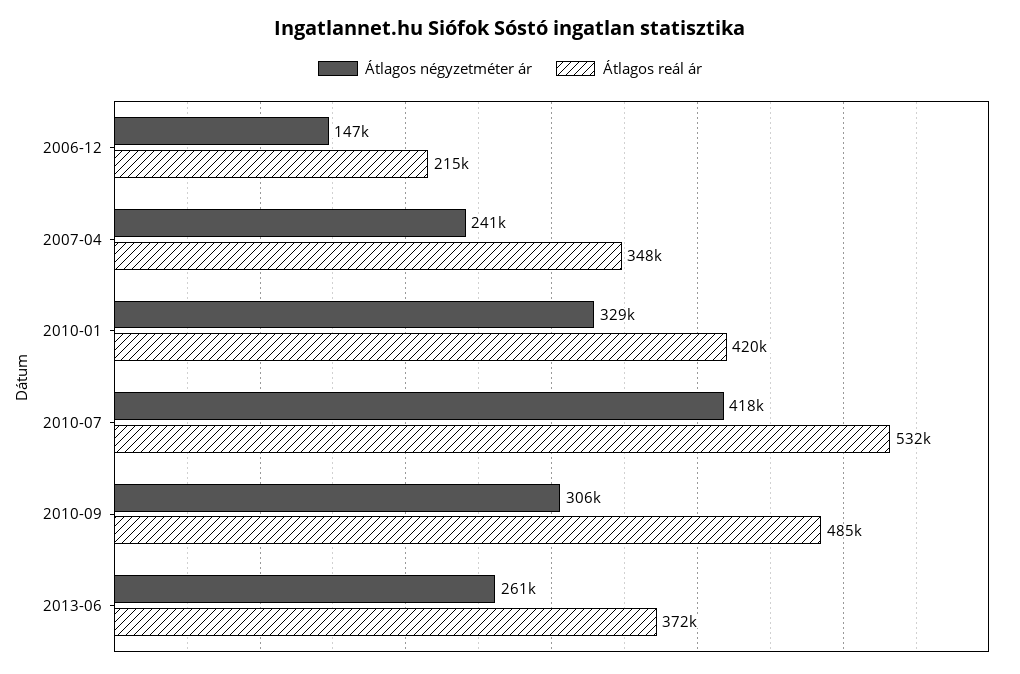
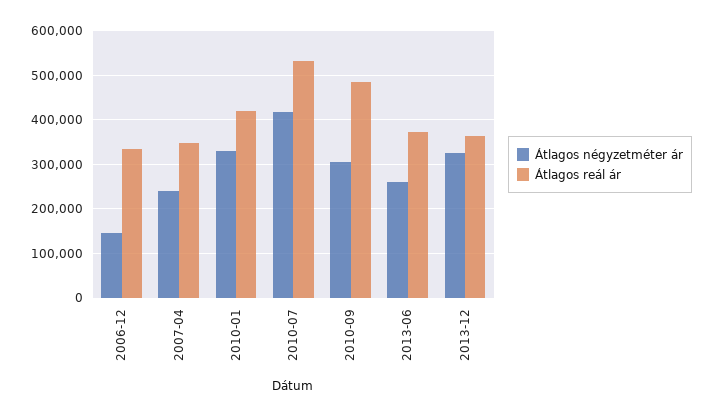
Átlagos reál ár, 2006-12: 215000 -> 340000
Átlagos négyzetméter ár, 2013-12: none -> 320000
Átlagos reál ár, 2013-12: none -> 360000

